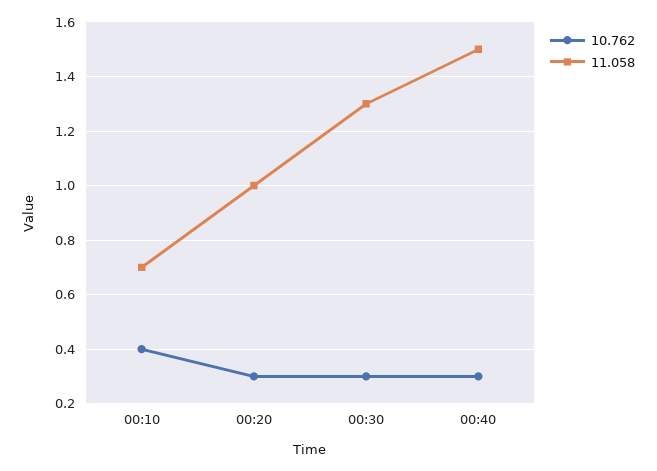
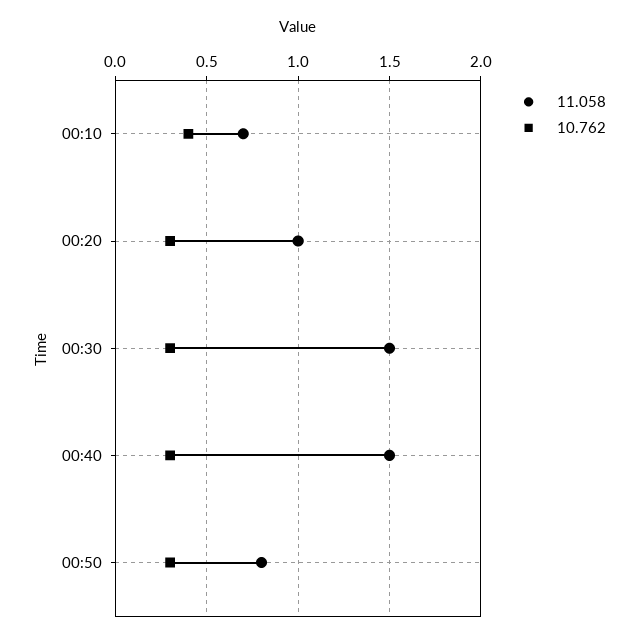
11.058, 00:30: 1.3 -> 1.5
11.058, 00:50: none -> 0.8
10.762, 00:50: none -> 0.3

